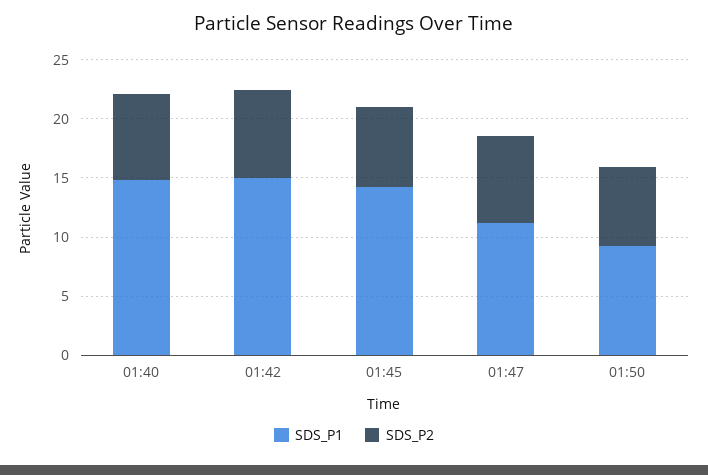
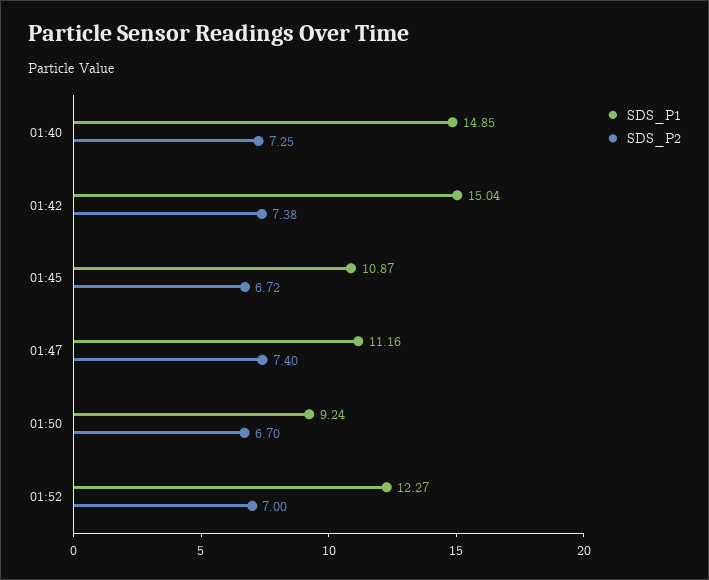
SDS_P1, 01:45: 14 -> 10.87
SDS_P1, 01:52: none -> 12.27
SDS_P2, 01:52: none -> 7

